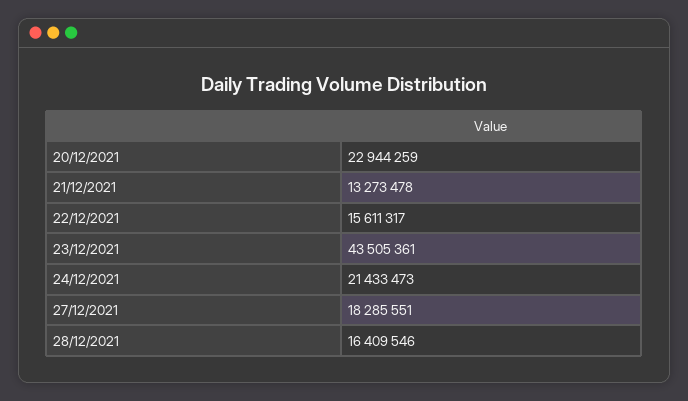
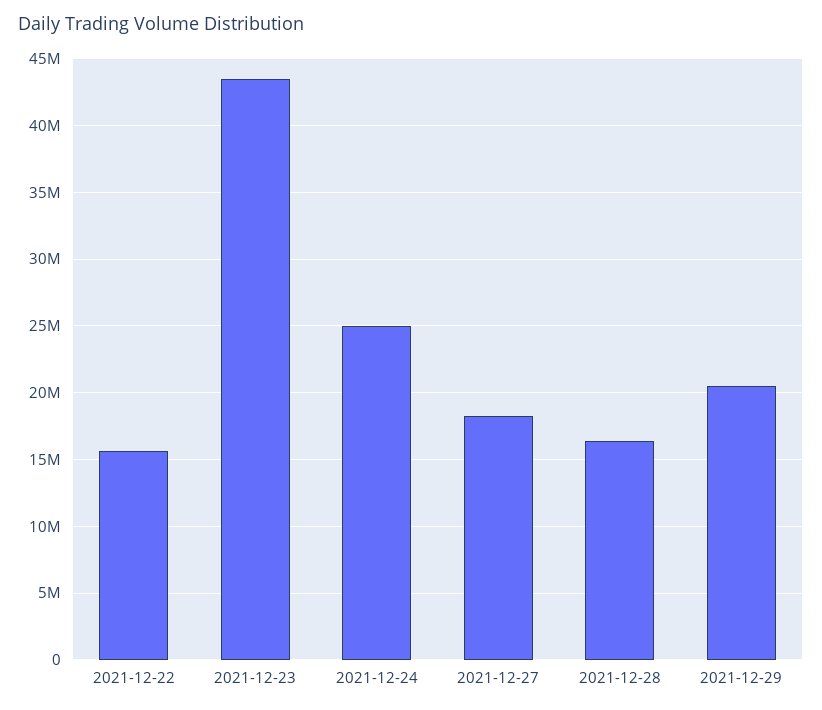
20/12/2021: 22944259 -> none
21/12/2021: 13273478 -> none
24/12/2021: 21433473 -> 25000000
2021-12-29: none -> 20500000

